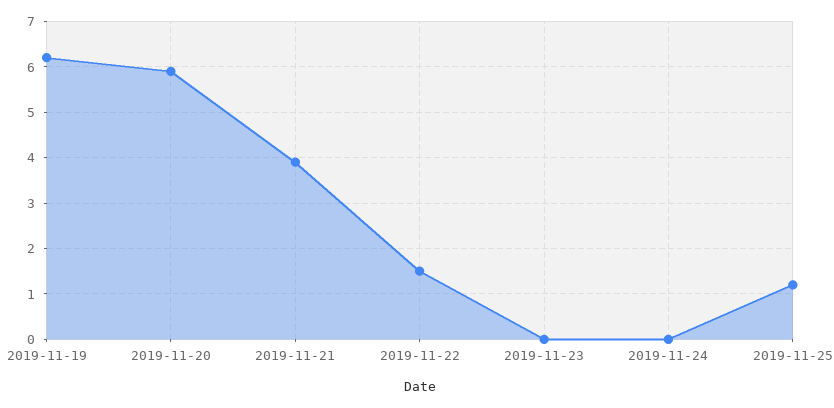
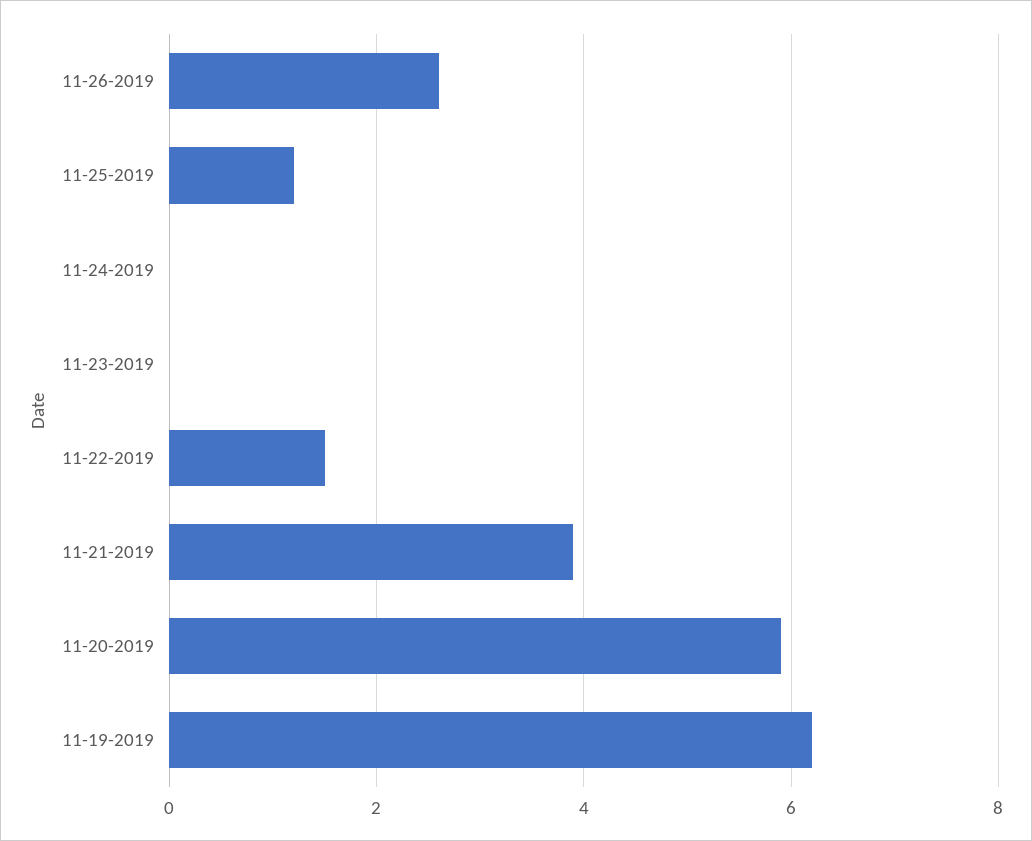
11-26-2019: none -> 2.5

